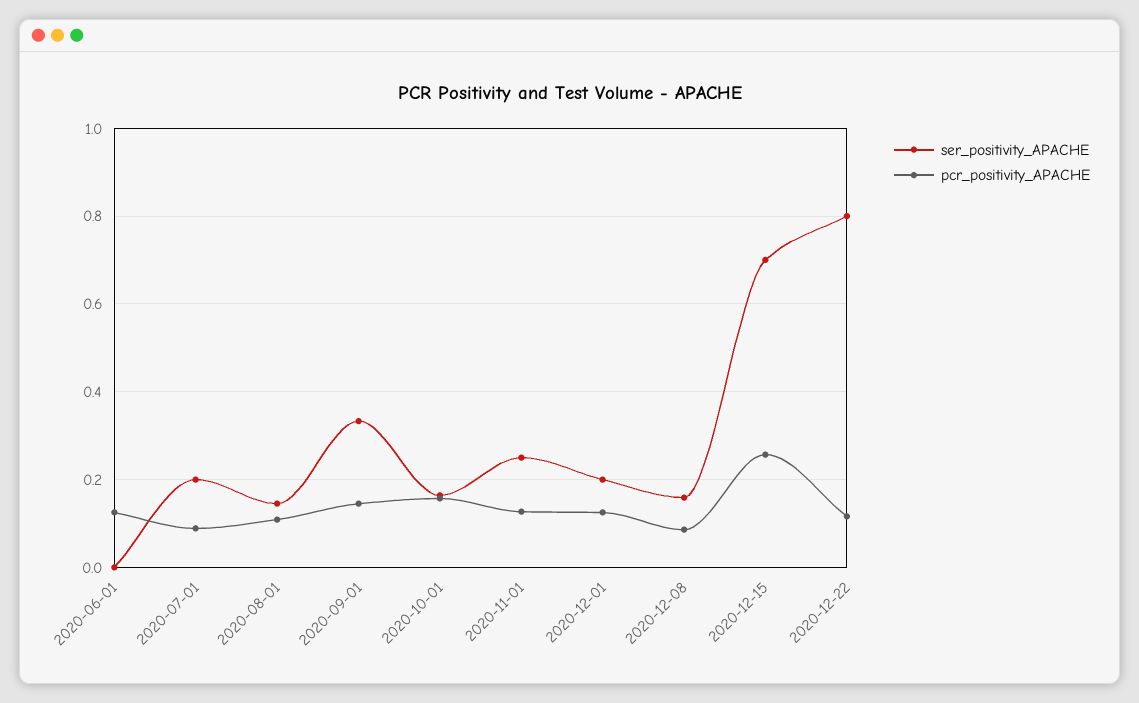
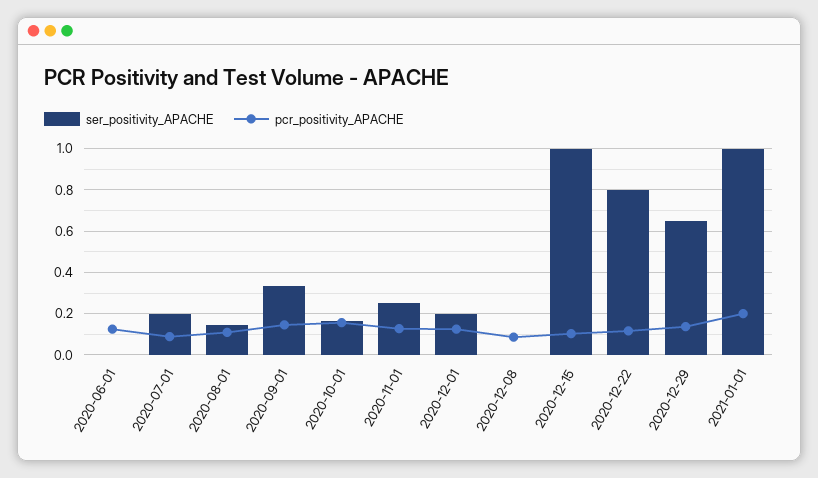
ser_positivity_APACHE, 2020-12-08: 0.16 -> 0
ser_positivity_APACHE, 2020-12-15: 0.7 -> 1
pcr_positivity_APACHE, 2020-12-15: 0.26 -> 0.1
ser_positivity_APACHE, 2020-12-29: none -> 0.65
pcr_positivity_APACHE, 2020-12-29: none -> 0.15
ser_positivity_APACHE, 2021-01-01: none -> 1
pcr_positivity_APACHE, 2021-01-01: none -> 0.2

